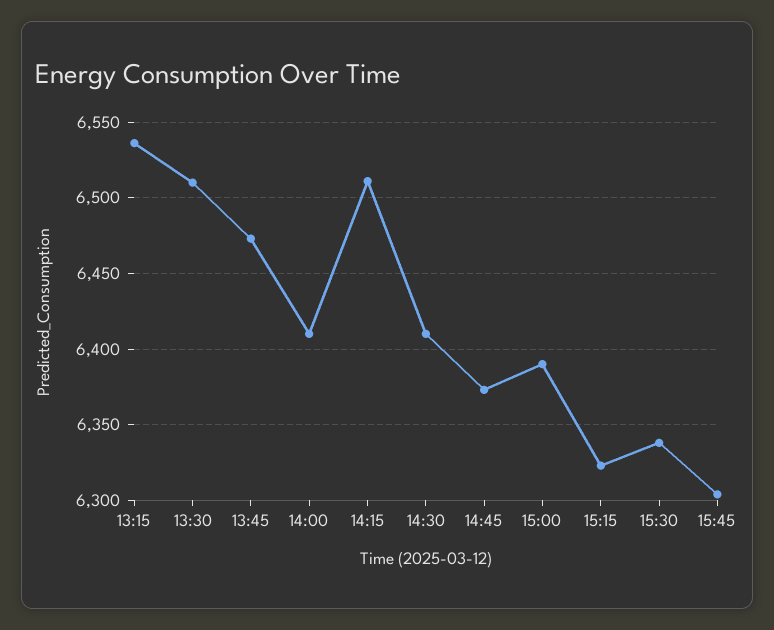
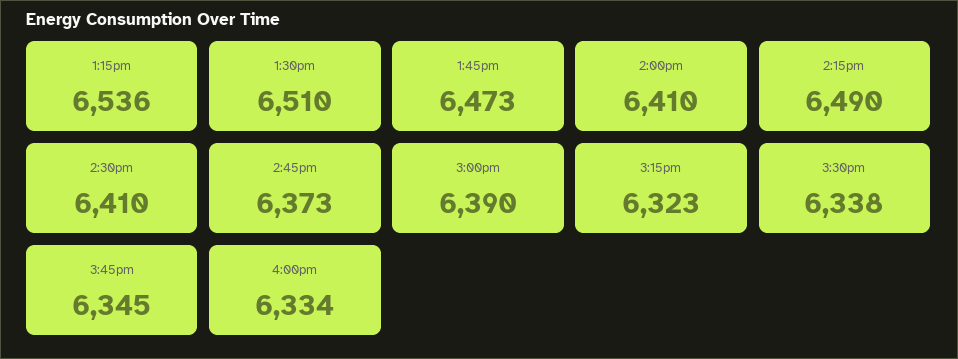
14:15: 6510 -> 6490
15:45: 6305 -> 6345
4:00pm: none -> 6334

